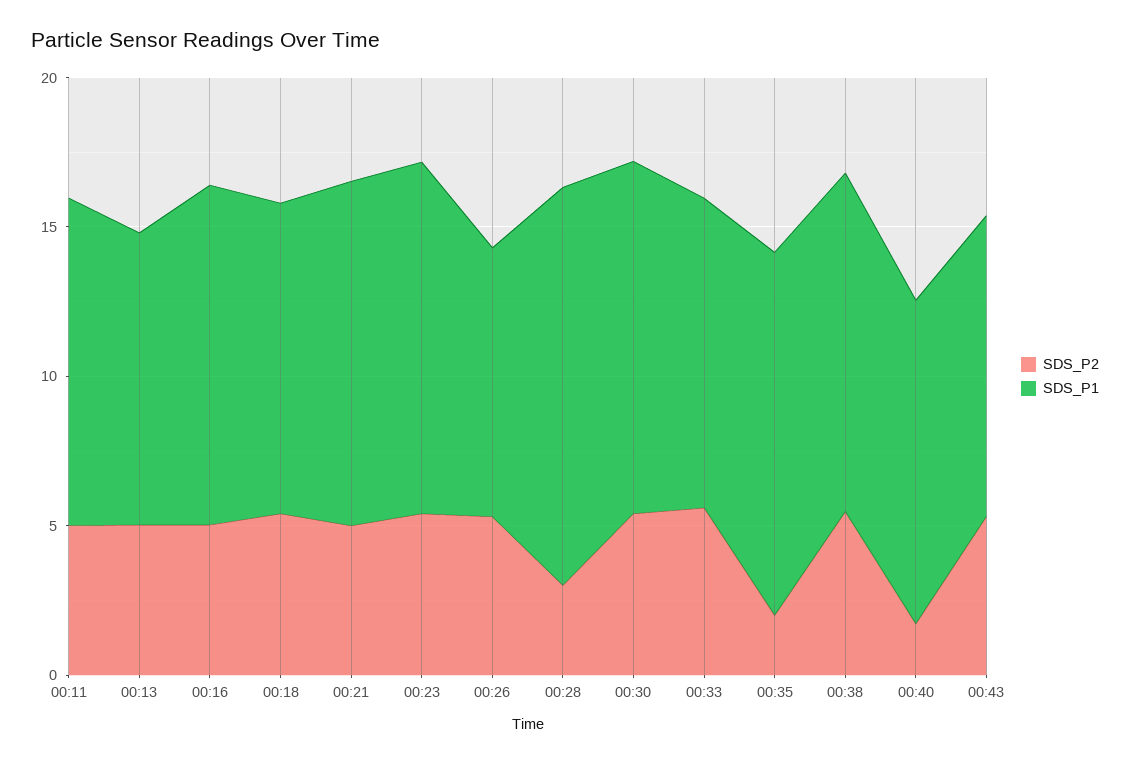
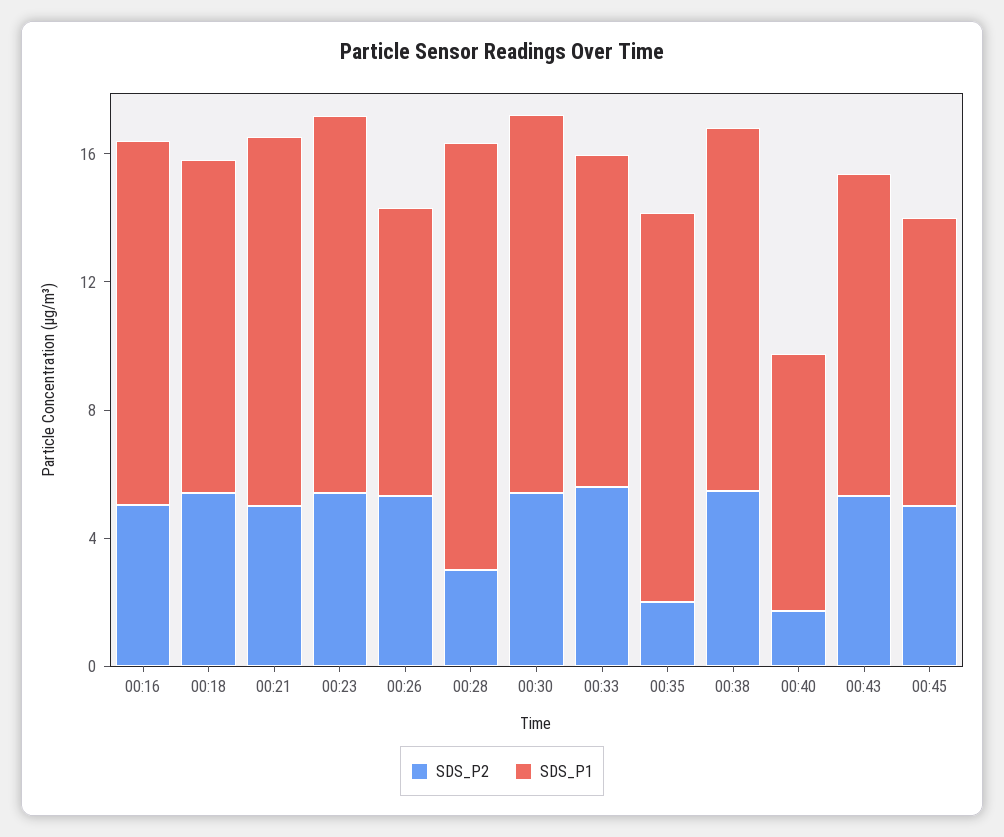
SDS_P2, 00:11: 5 -> none
SDS_P1, 00:11: 11 -> none
SDS_P2, 00:13: 5 -> none
SDS_P1, 00:13: 10 -> none
SDS_P1, 00:40: 11 -> 8
SDS_P2, 00:45: none -> 5
SDS_P1, 00:45: none -> 9

